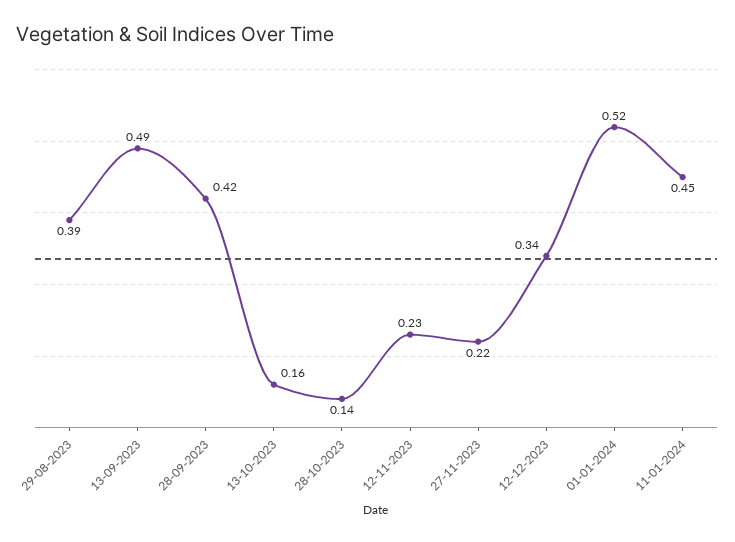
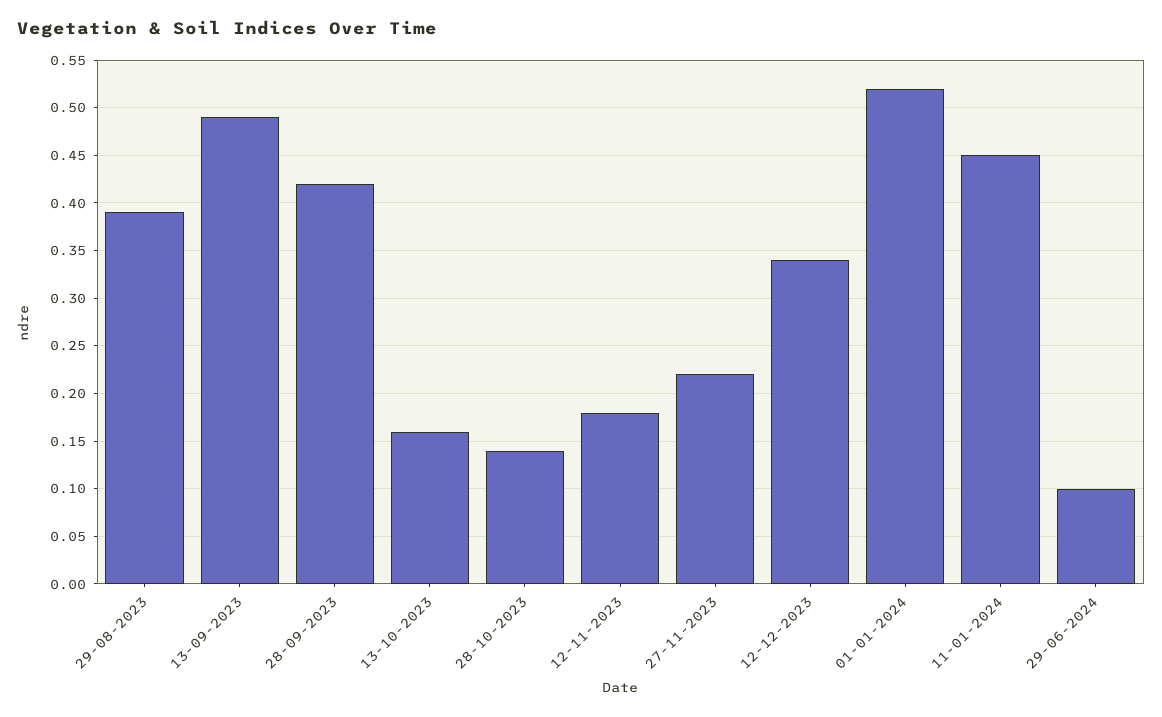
12-11-2023: 0.23 -> 0.18
29-06-2024: none -> 0.1

